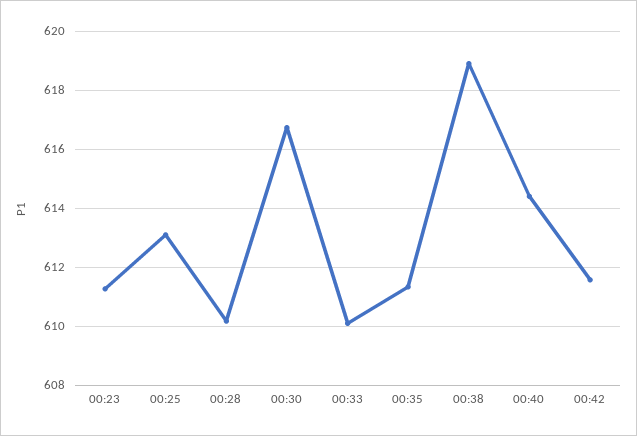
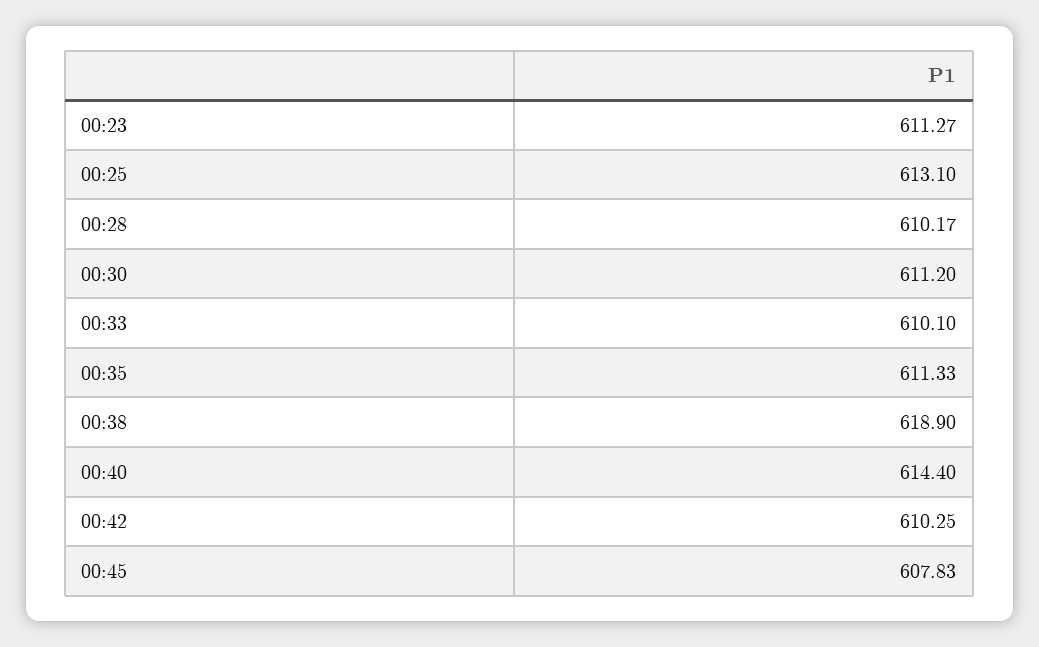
00:30: 616.75 -> 611.2
00:42: 611.5 -> 610.25
00:45: none -> 607.83

